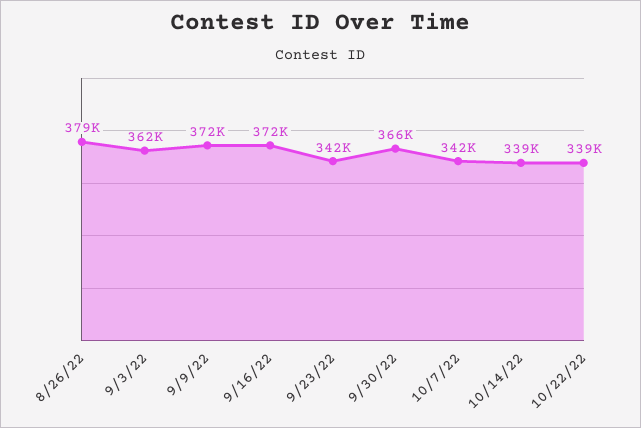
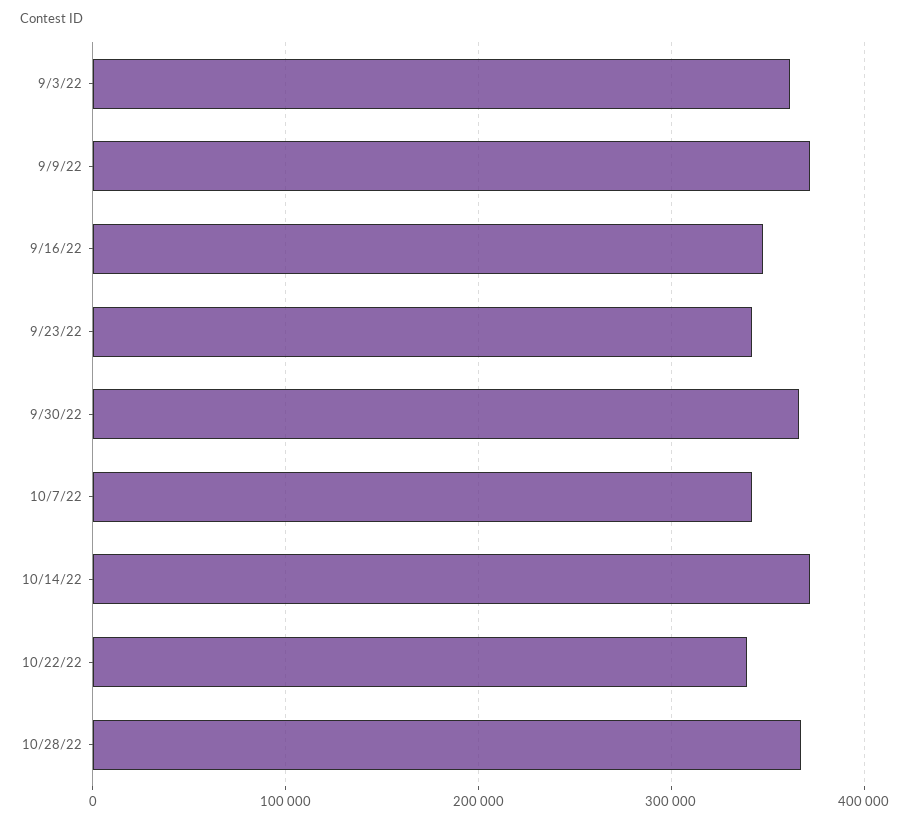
8/26/22: 379000 -> none
9/16/22: 372000 -> 350000
10/14/22: 339000 -> 370000
10/28/22: none -> 370000

